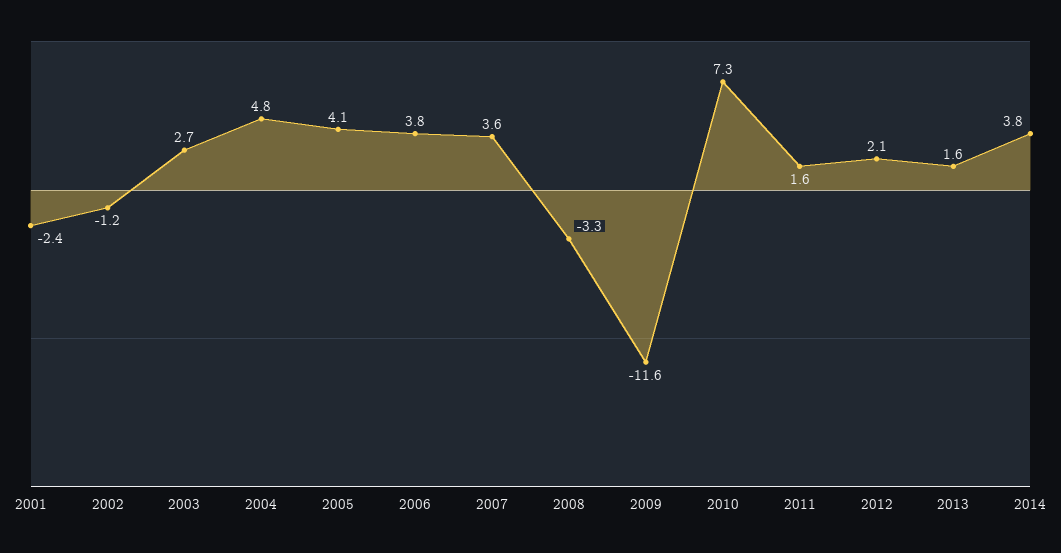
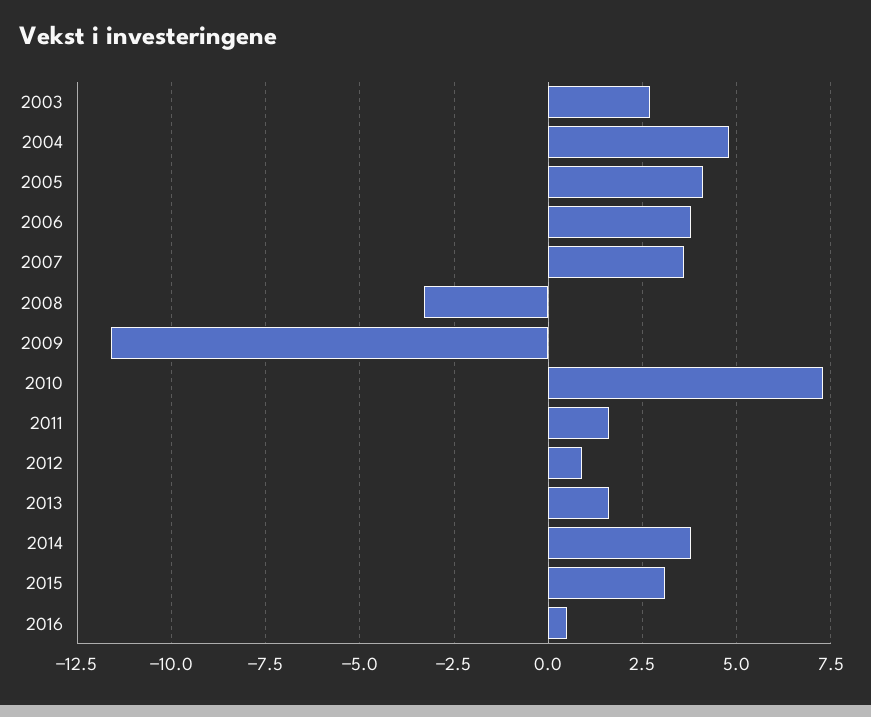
2001: -2.4 -> none
2002: -1.2 -> none
2012: 2.1 -> 1
2015: none -> 3
2016: none -> 0.5

